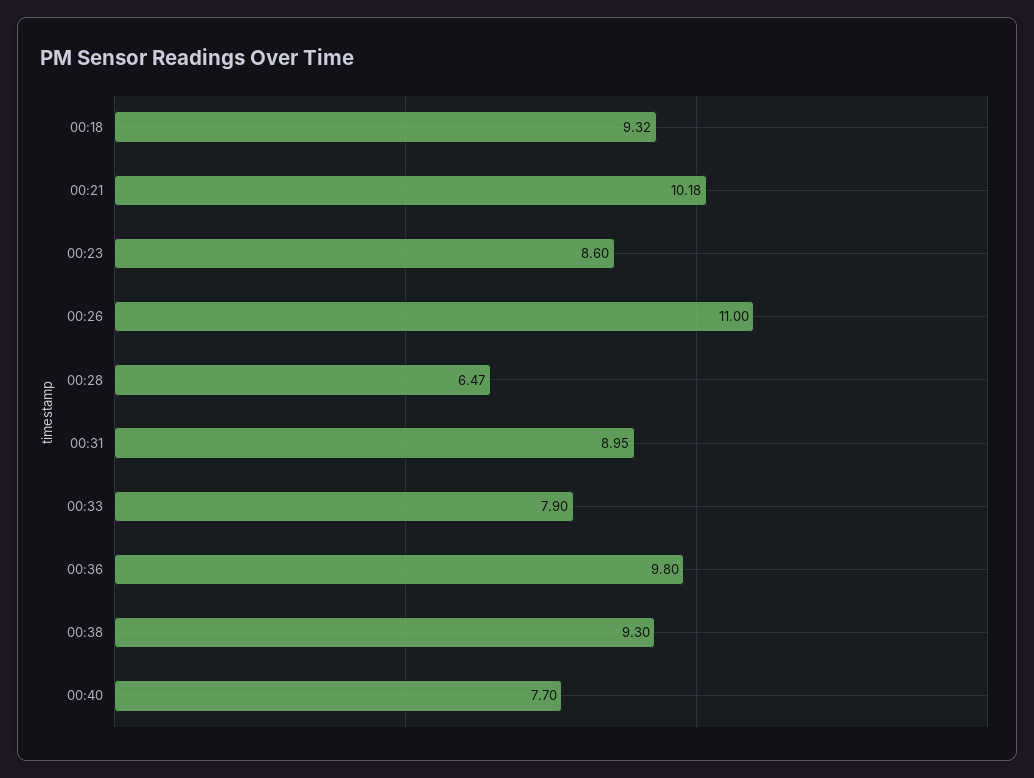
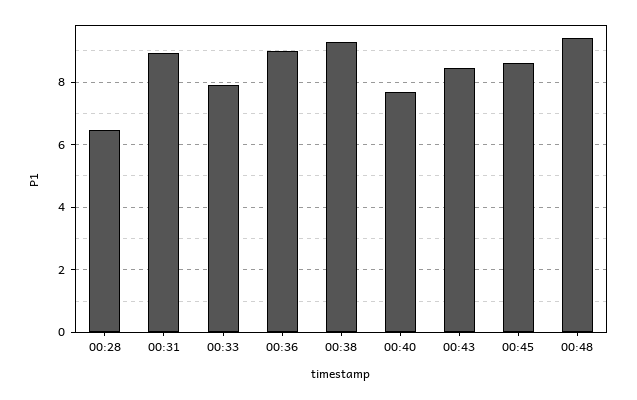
00:18: 9.32 -> none
00:21: 10.18 -> none
00:23: 8.6 -> none
00:26: 11 -> none
00:36: 9.8 -> 9
00:43: none -> 8.4
00:45: none -> 8.6
00:48: none -> 9.4

